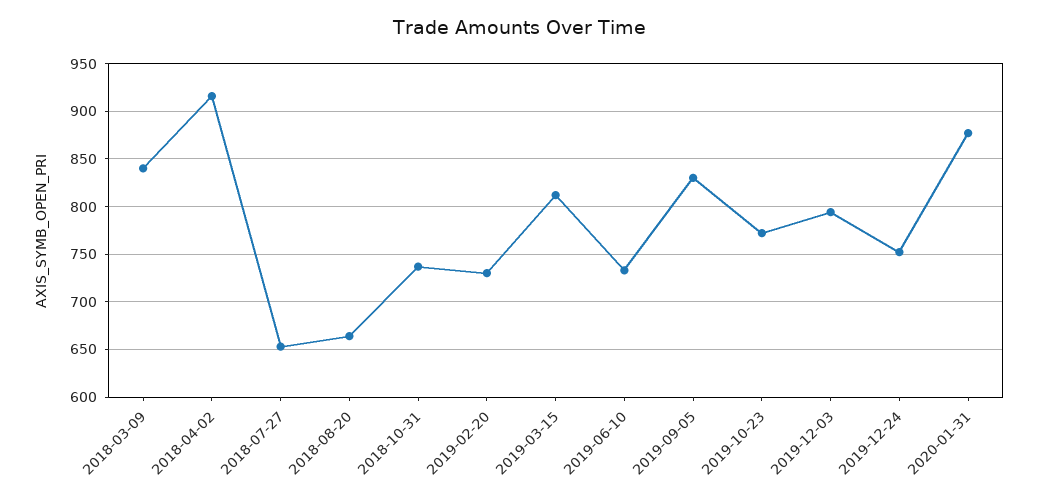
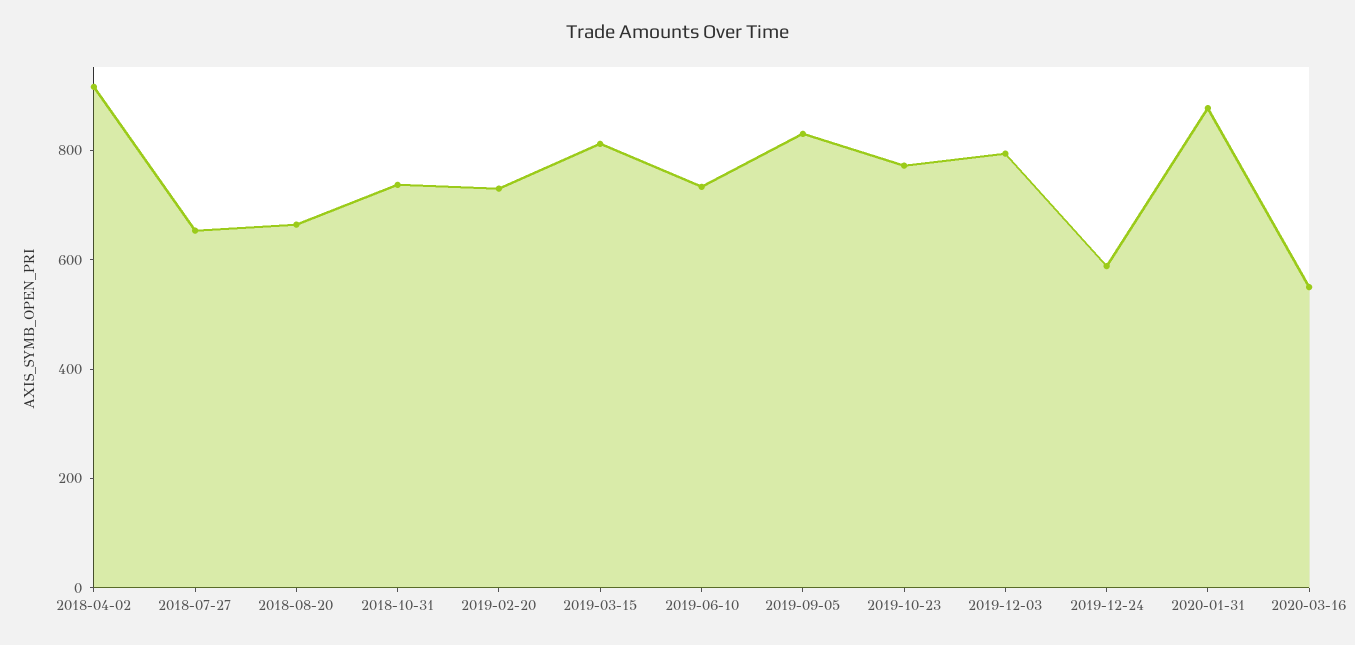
2018-03-09: 840 -> none
2019-12-24: 750 -> 600
2020-03-16: none -> 550

